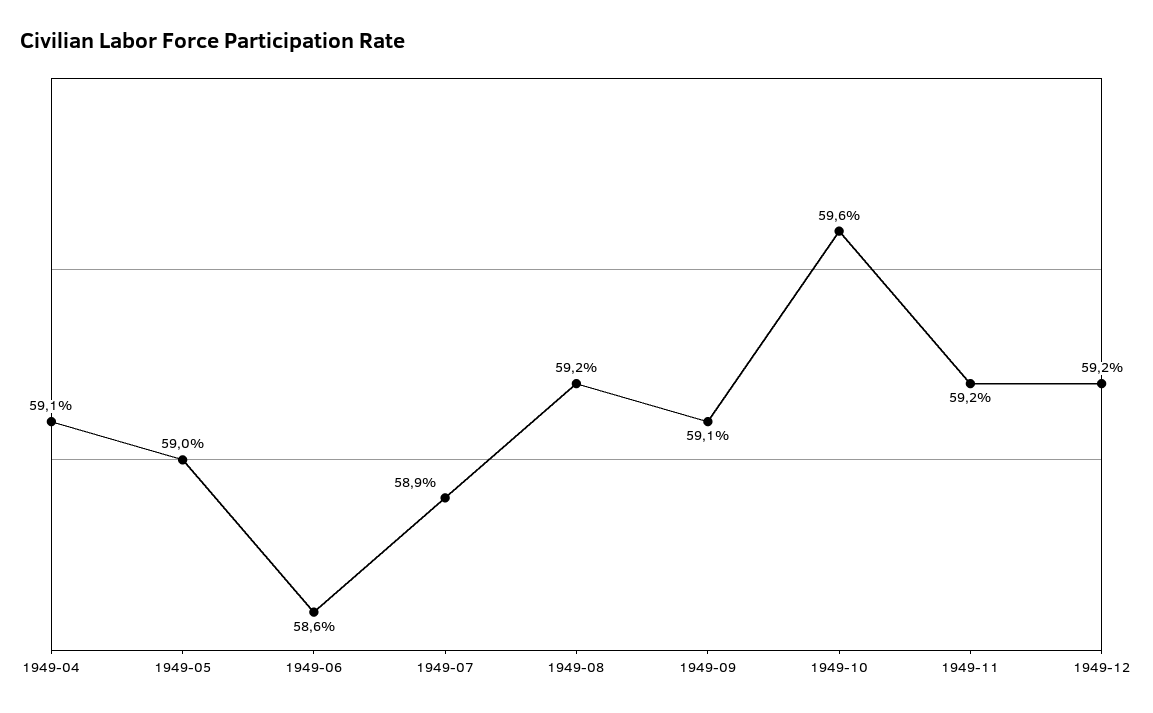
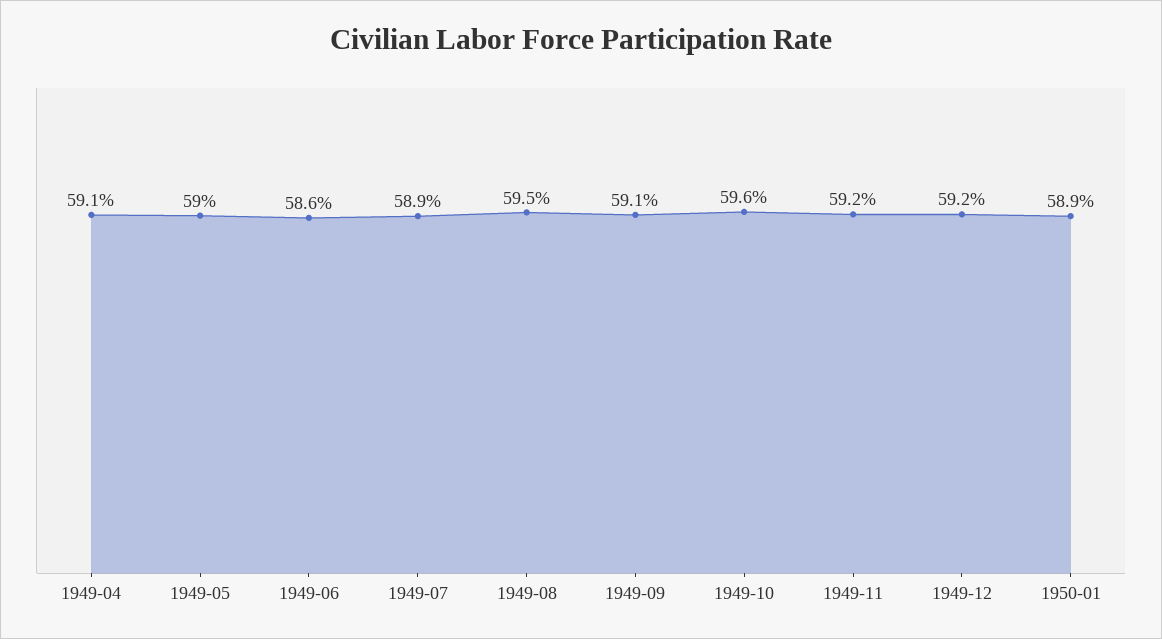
1949-08: 59.2 -> 59.5
1950-01: none -> 58.9

